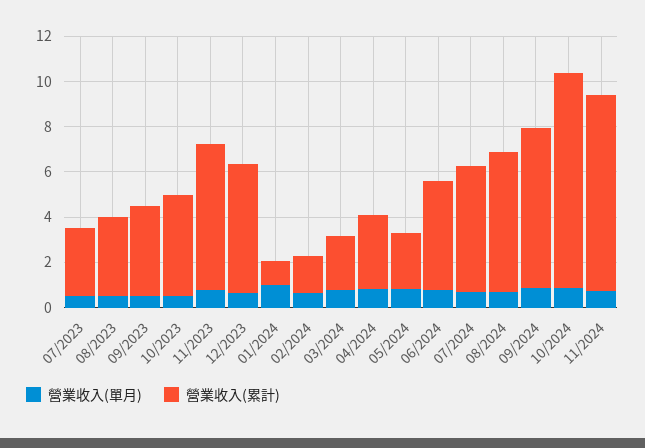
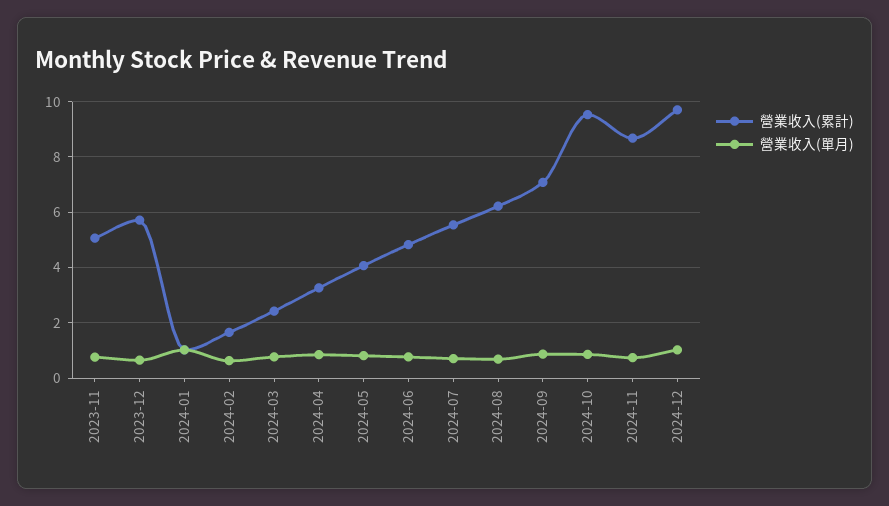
營業收入(單月), 07/2023: 0.5 -> none
營業收入(累計), 07/2023: 3 -> none
營業收入(單月), 08/2023: 0.5 -> none
營業收入(累計), 08/2023: 3.5 -> none
營業收入(單月), 09/2023: 0.5 -> none
營業收入(累計), 09/2023: 4 -> none
營業收入(單月), 10/2023: 0.5 -> none
營業收入(累計), 10/2023: 4.5 -> none
營業收入(累計), 11/2023: 6.5 -> 5
營業收入(累計), 05/2024: 2.5 -> 4
營業收入(累計), 2024-12: none -> 9.75
營業收入(單月), 2024-12: none -> 1

